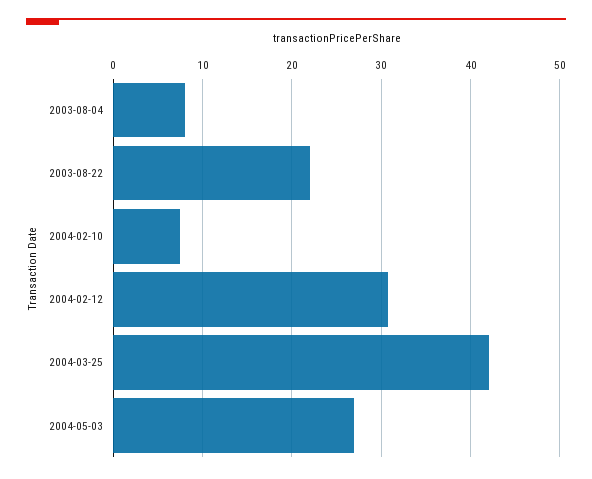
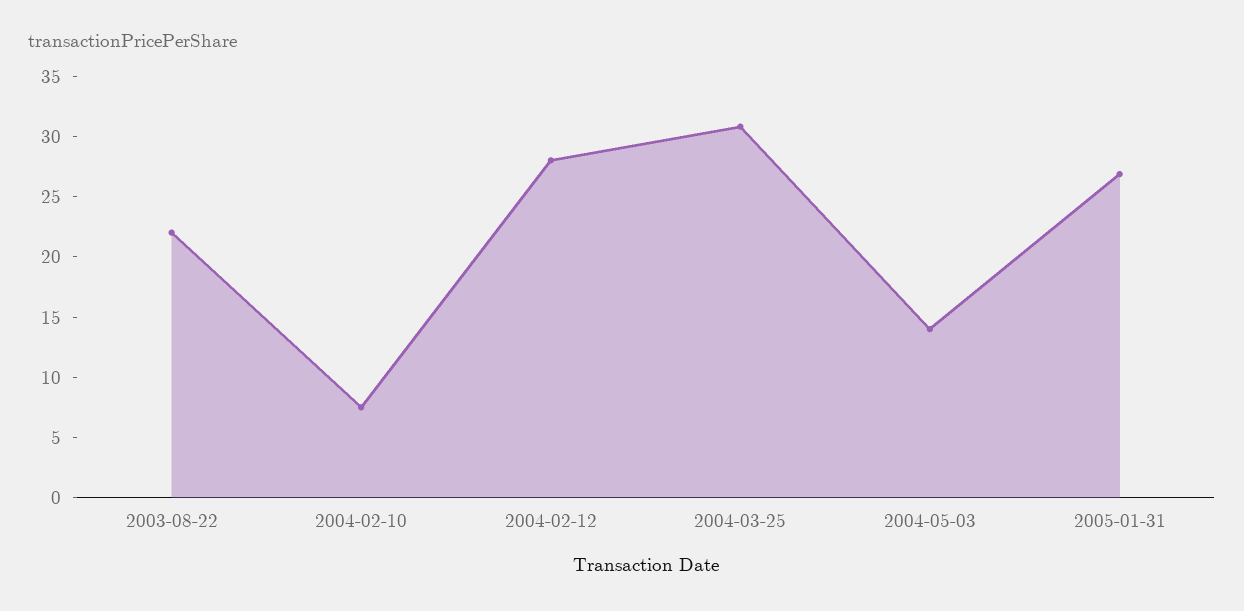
2003-08-04: 8 -> none
2004-02-12: 31 -> 28
2004-03-25: 42 -> 31
2004-05-03: 27 -> 14
2005-01-31: none -> 27

